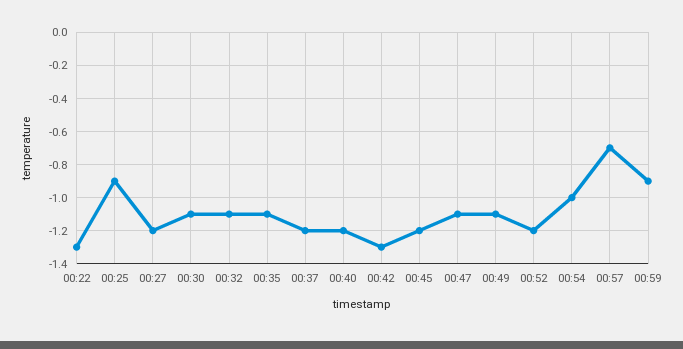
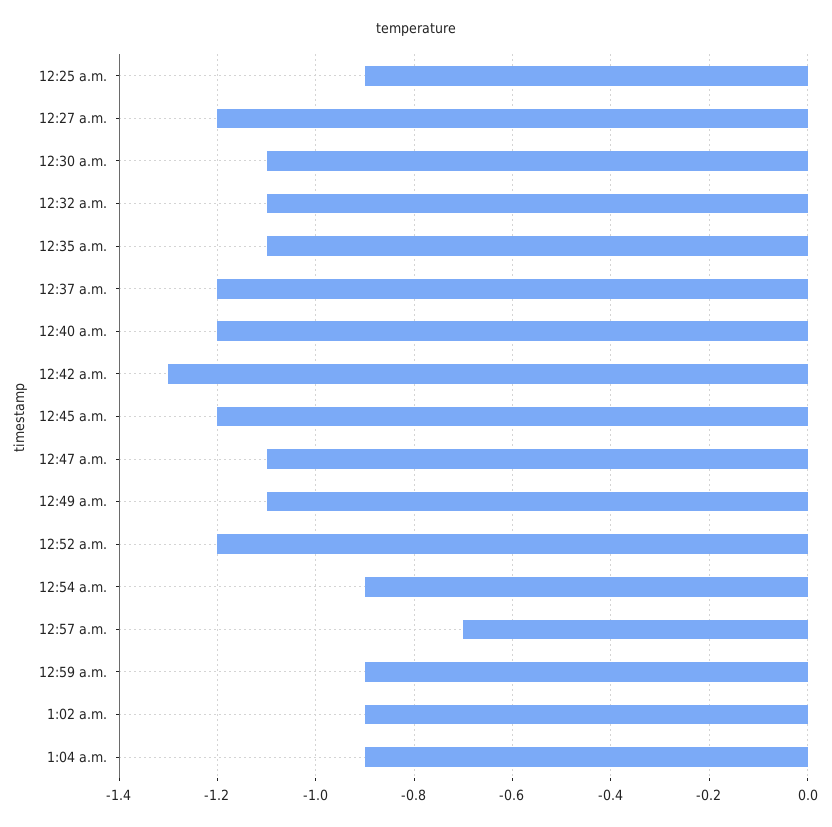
00:22: -1.3 -> none
00:54: -1 -> -0.9
1:02 a.m.: none -> -0.9
1:04 a.m.: none -> -0.9

